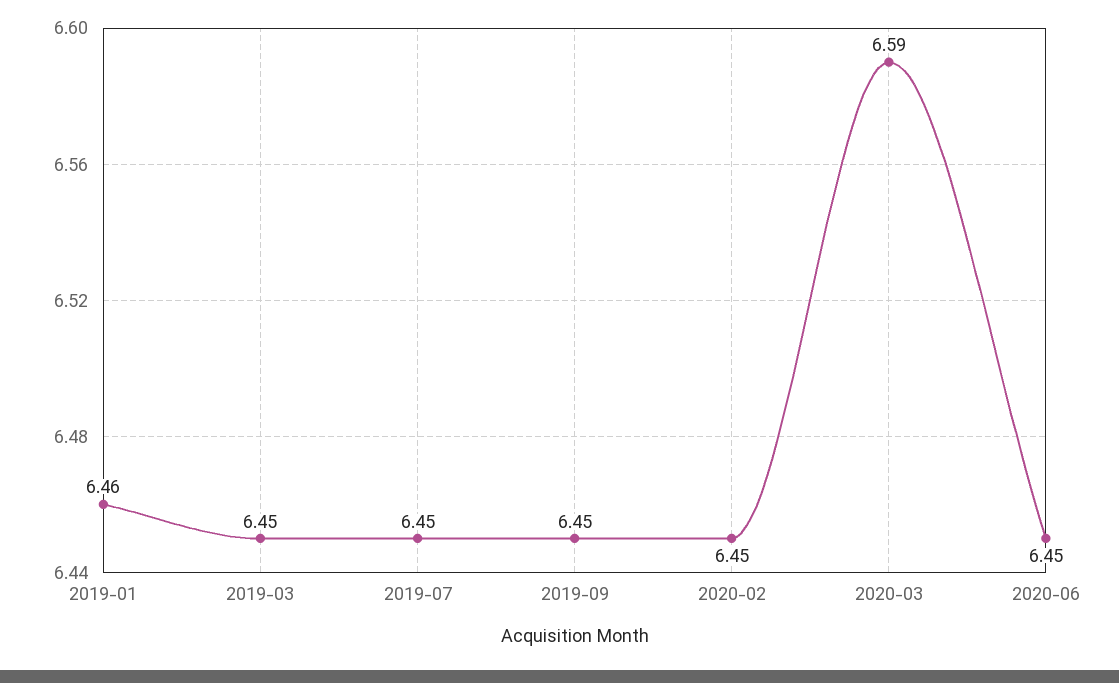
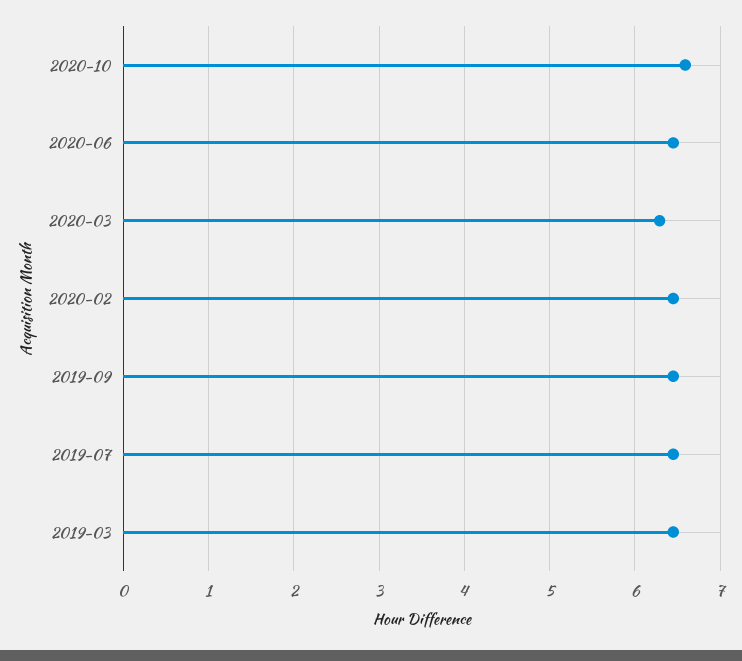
2019-01: 6.46 -> none
2020-03: 6.59 -> 6.3
2020-10: none -> 6.6

